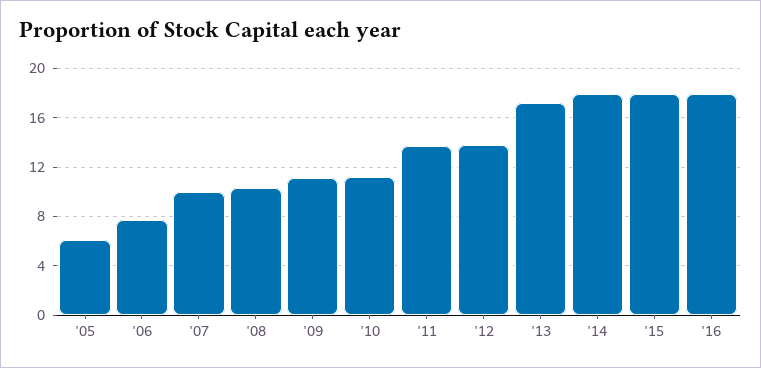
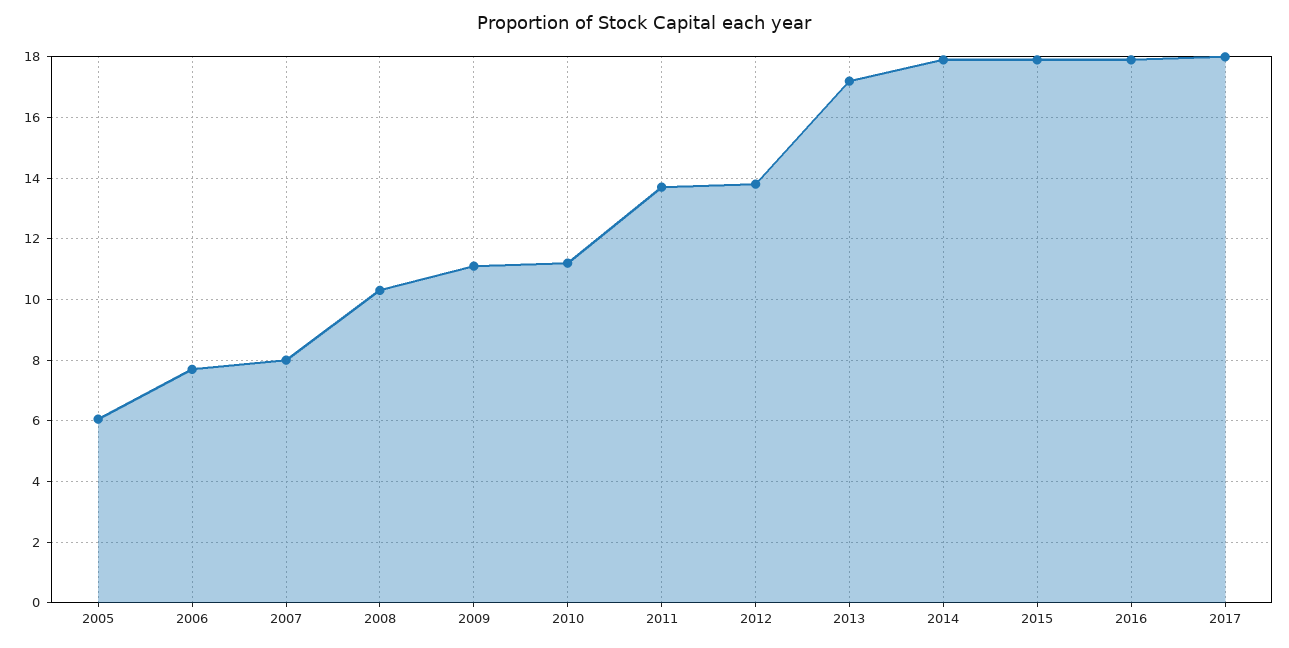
'07: 10 -> 8
2017: none -> 18

